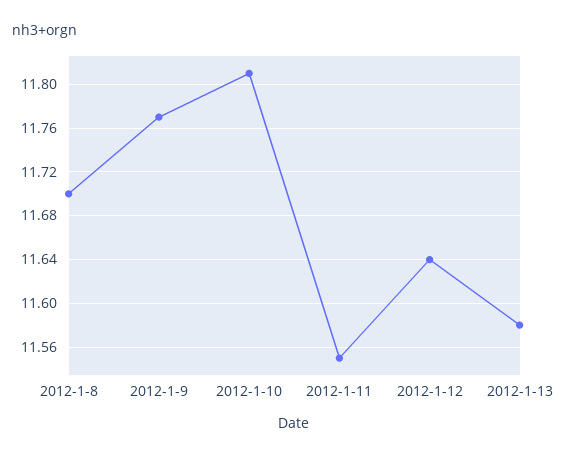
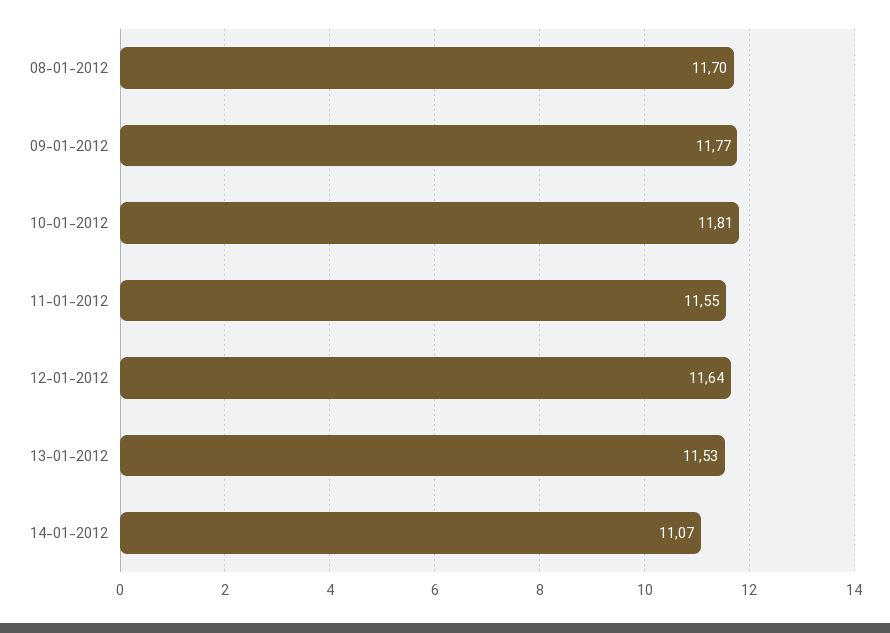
2012-1-13: 11.58 -> 11.53
14-01-2012: none -> 11.07

